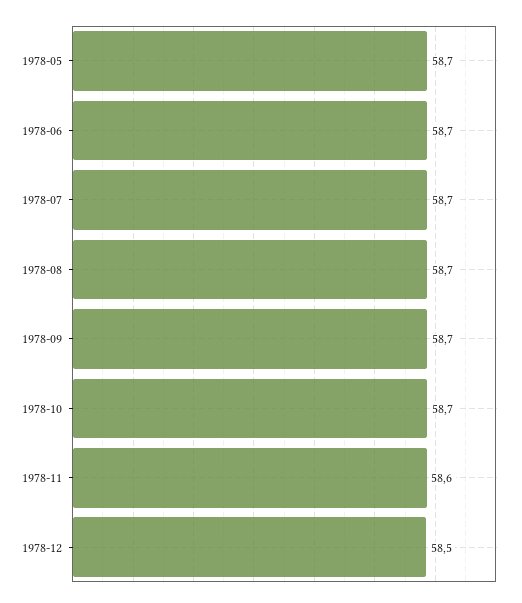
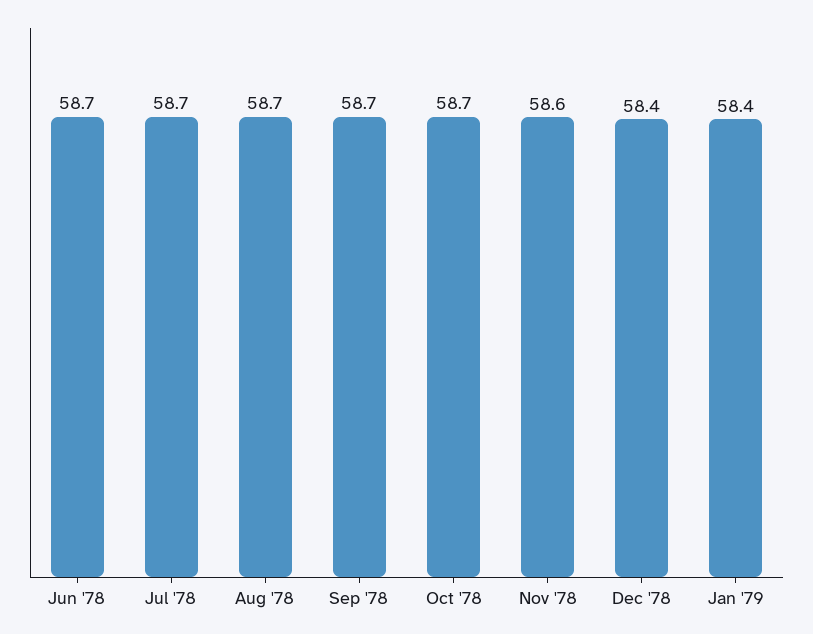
1978-05: 58.7 -> none
1978-12: 58.5 -> 58.4
Jan '79: none -> 58.4

